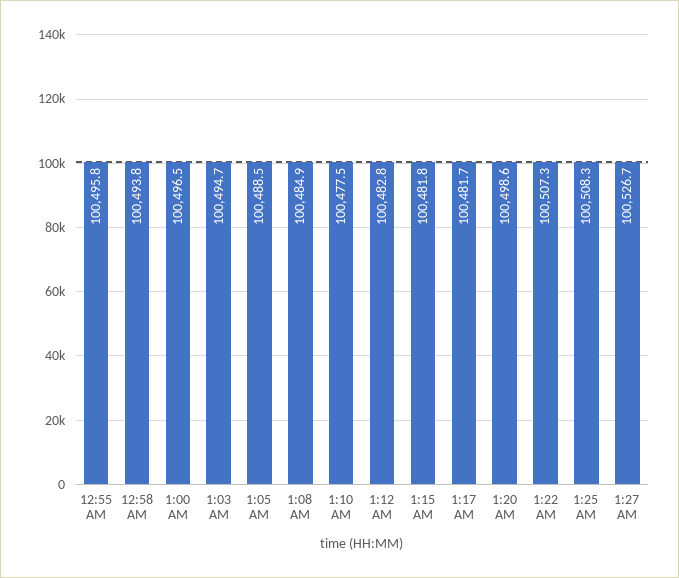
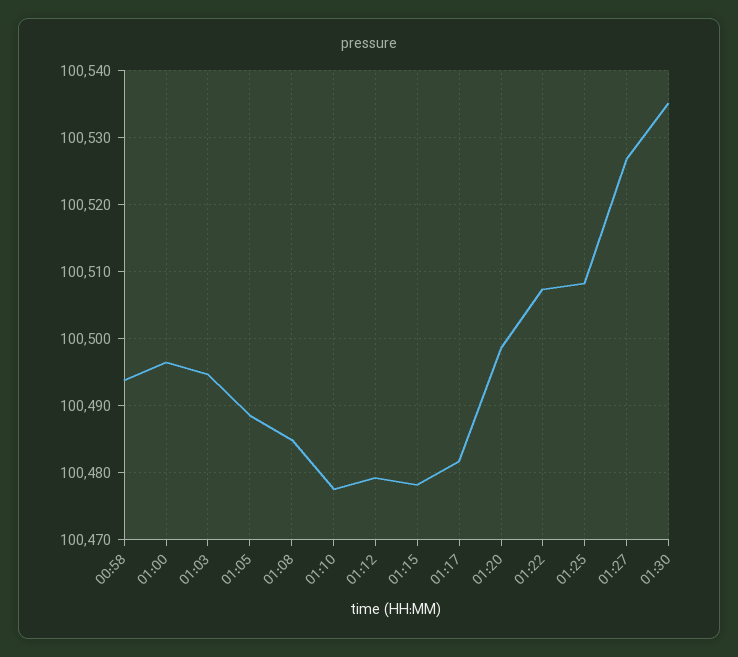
12:55 AM: 100495.8 -> none
1:12 AM: 100482.8 -> 100479
1:15 AM: 100481.8 -> 100478
01:30: none -> 100535

